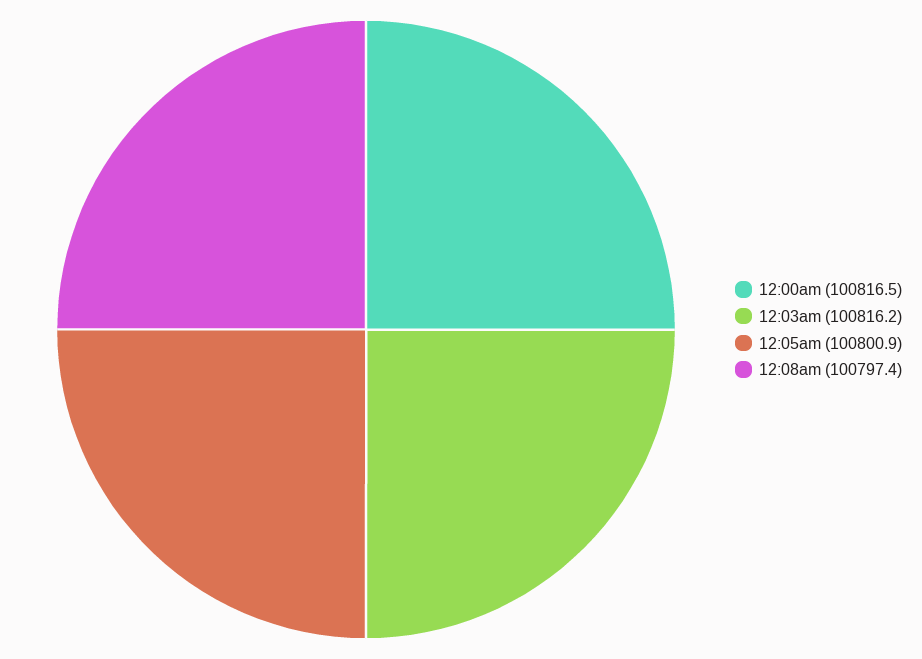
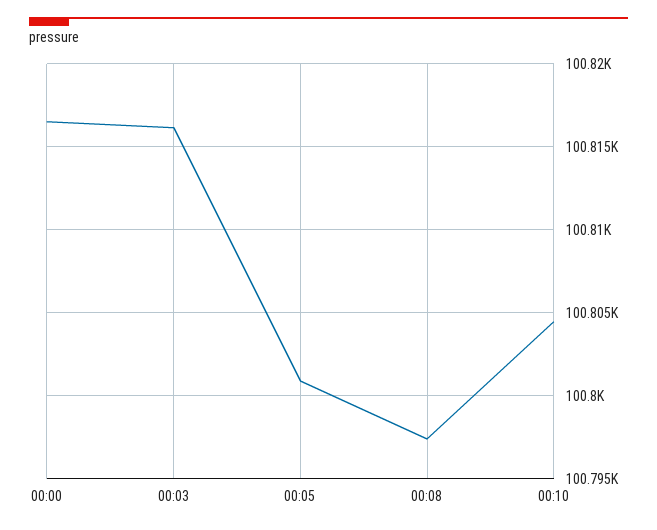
00:10: none -> 100804.5

